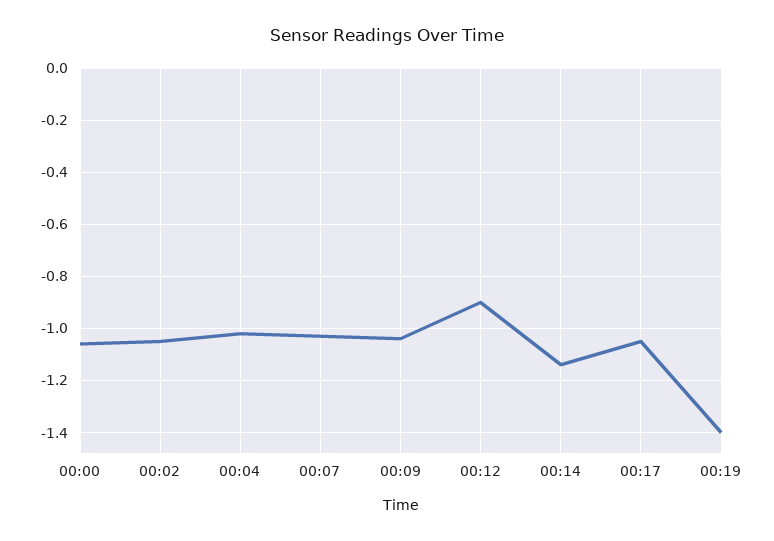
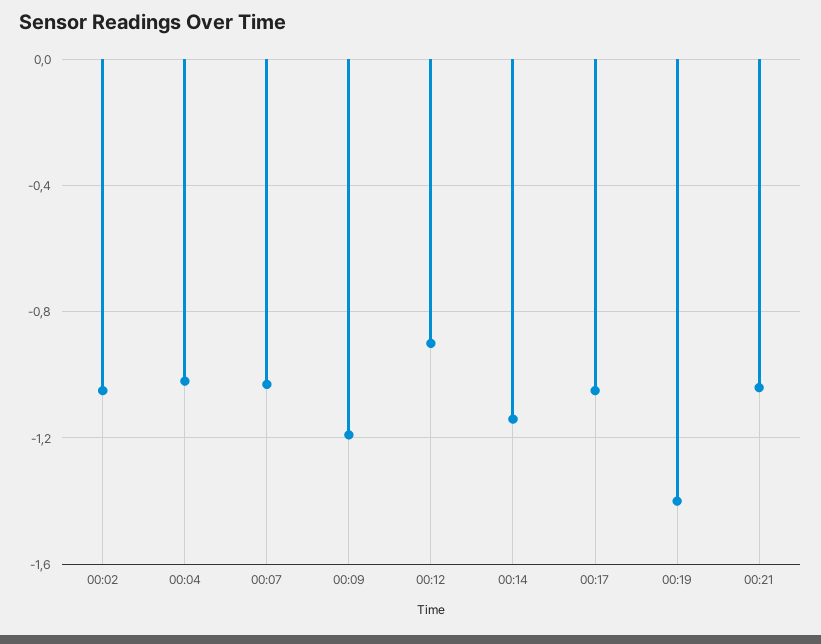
00:00: -1.05 -> none
00:09: -1.05 -> -1.2
00:21: none -> -1.05

